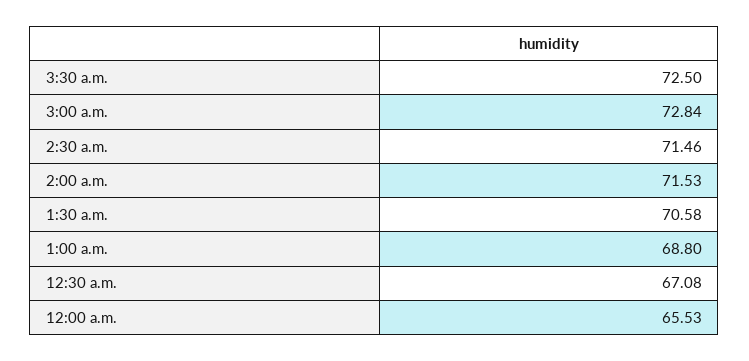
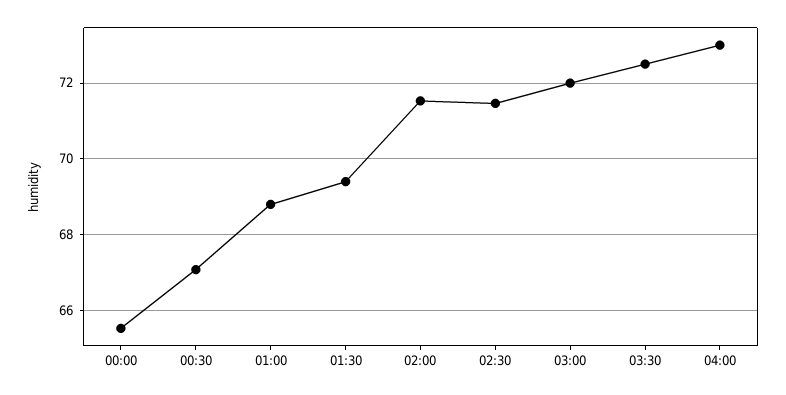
3:00 a.m.: 72.84 -> 72
1:30 a.m.: 70.58 -> 69.4
04:00: none -> 73

